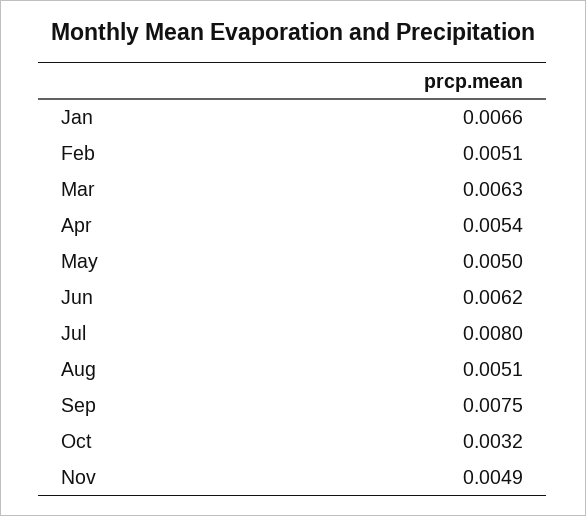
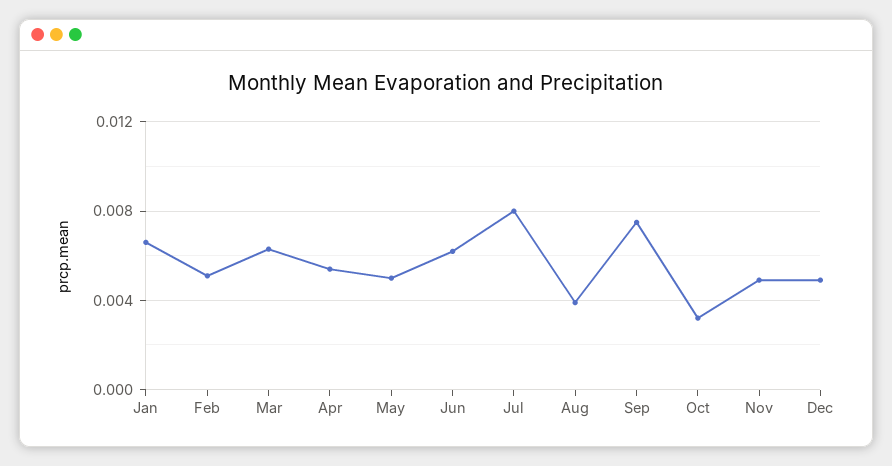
Aug: 0.0051 -> 0.004
Dec: none -> 0.005

